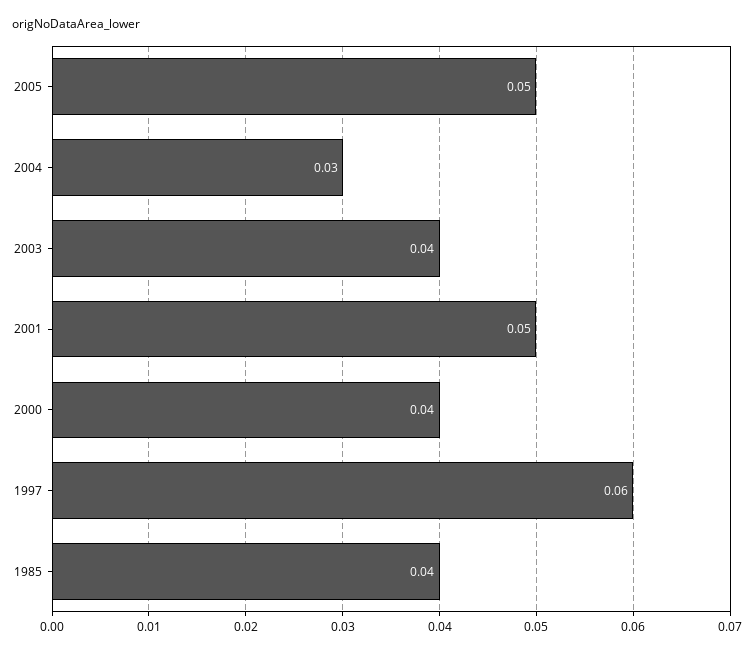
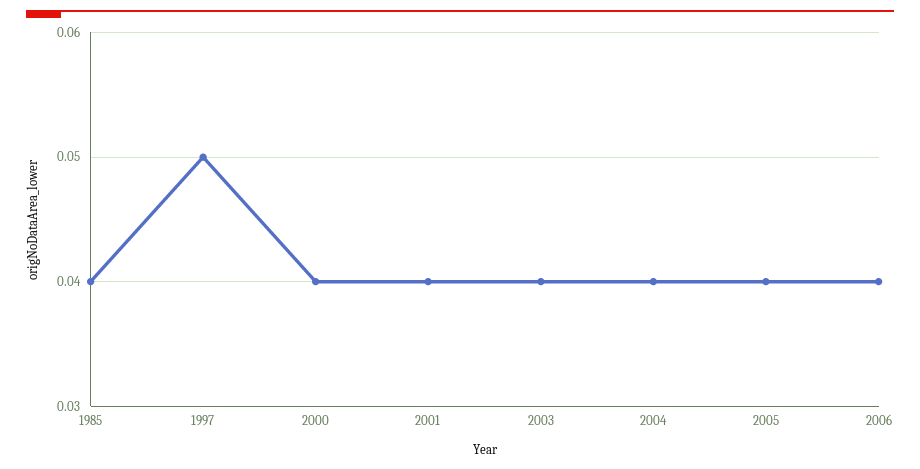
2005: 0.05 -> 0.04
2004: 0.03 -> 0.04
2001: 0.05 -> 0.04
1997: 0.06 -> 0.05
2006: none -> 0.04

